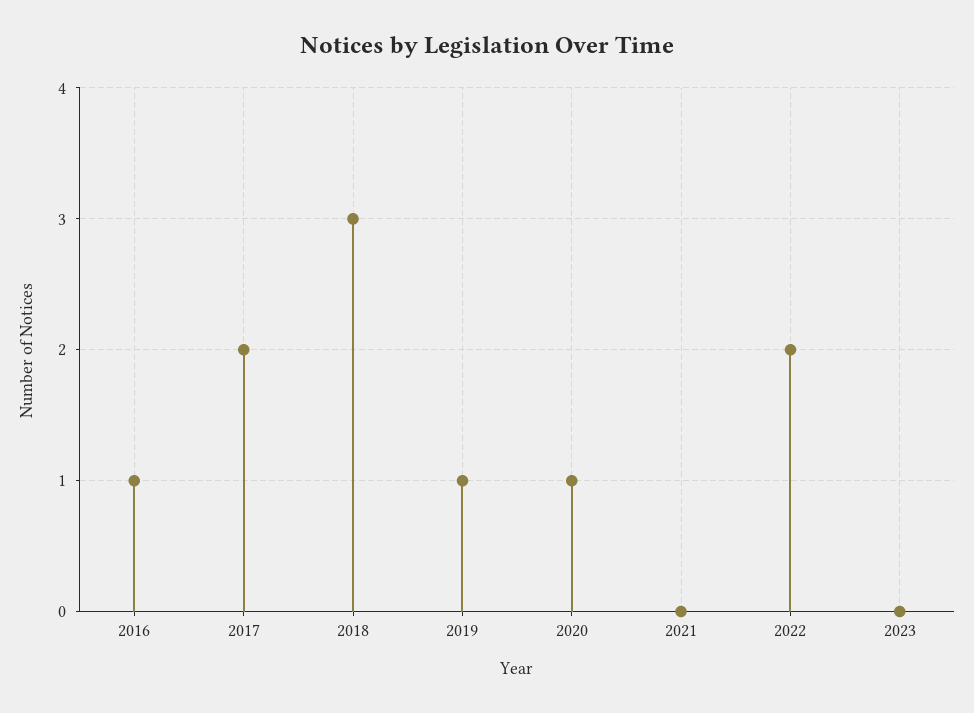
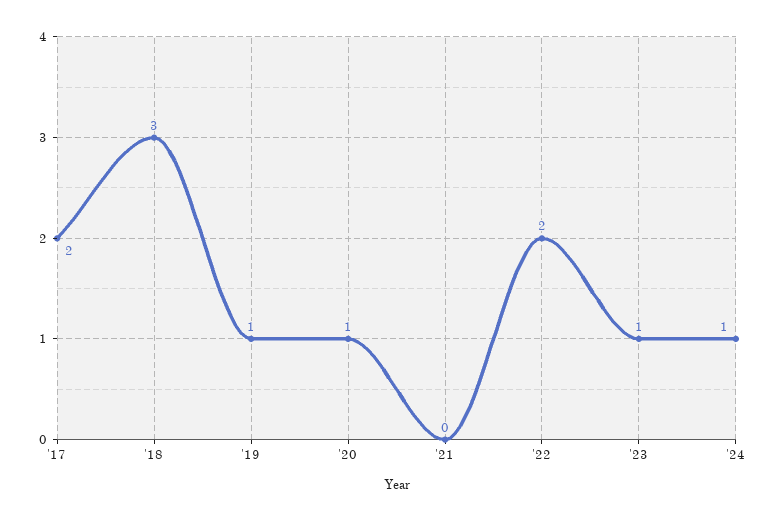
2016: 1 -> none
2023: 0 -> 1
'24: none -> 1

